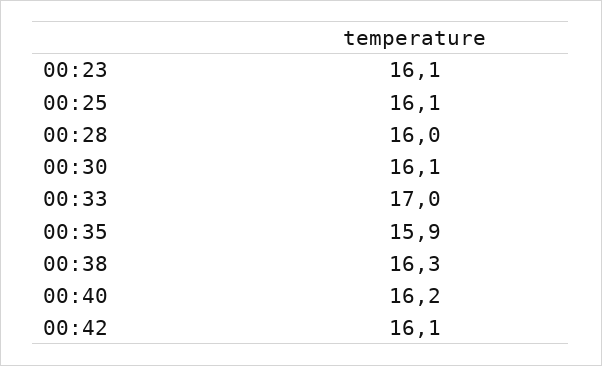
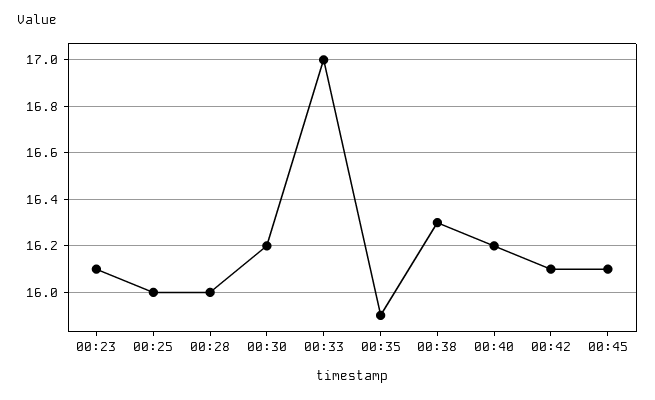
00:25: 16.1 -> 16
00:30: 16.1 -> 16.2
00:45: none -> 16.1

